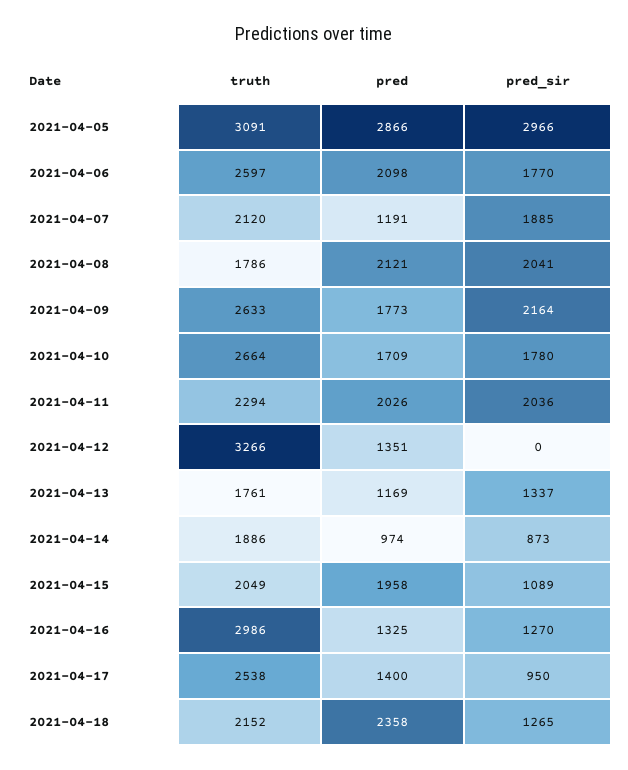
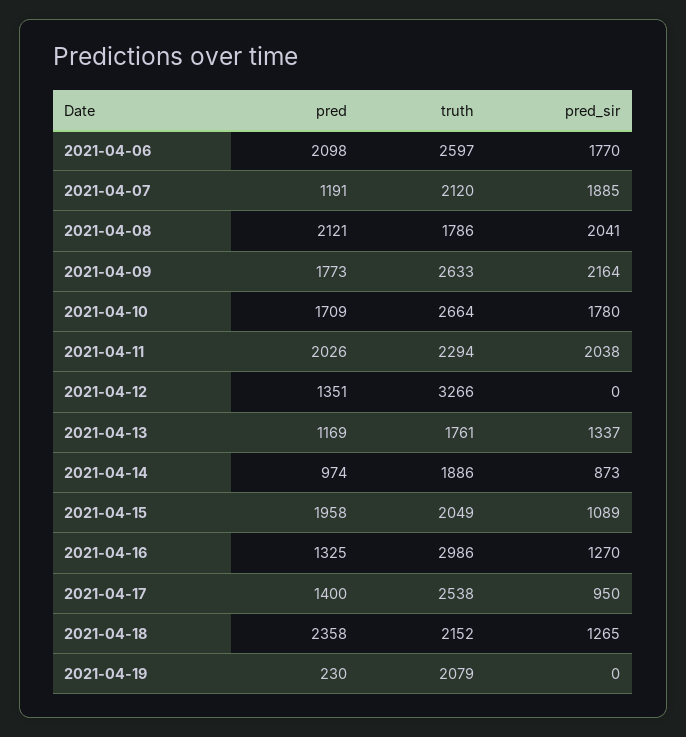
truth, 2021-04-05: 3091 -> none
pred, 2021-04-05: 2866 -> none
pred_sir, 2021-04-05: 2966 -> none
pred_sir, 2021-04-11: 2036 -> 2038
pred, 2021-04-19: none -> 230
truth, 2021-04-19: none -> 2079
pred_sir, 2021-04-19: none -> 0

